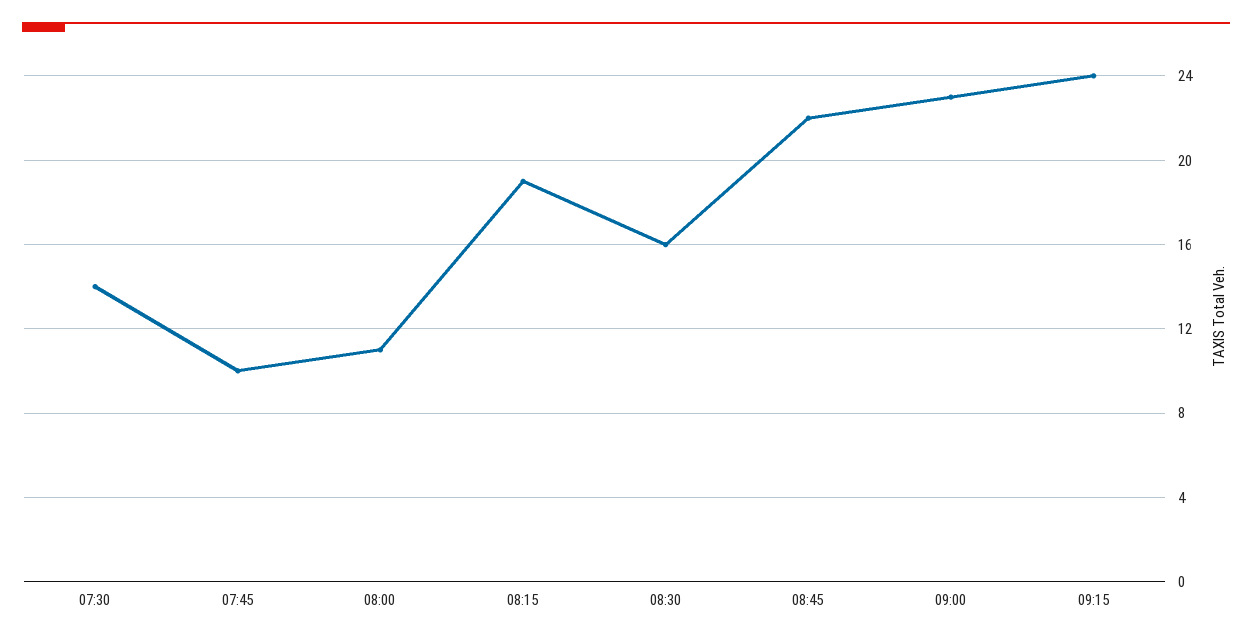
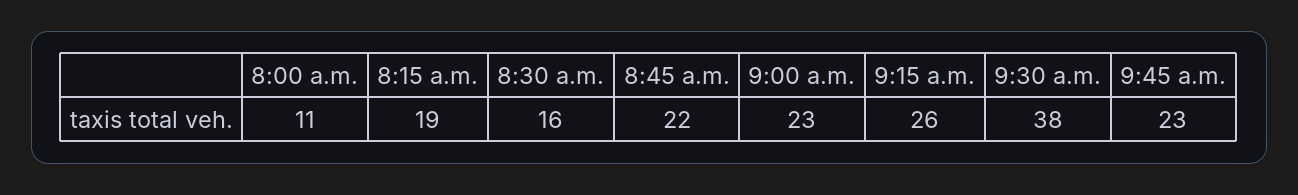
07:30: 14 -> none
07:45: 10 -> none
09:15: 24 -> 26
9:30 a.m.: none -> 38
9:45 a.m.: none -> 23

